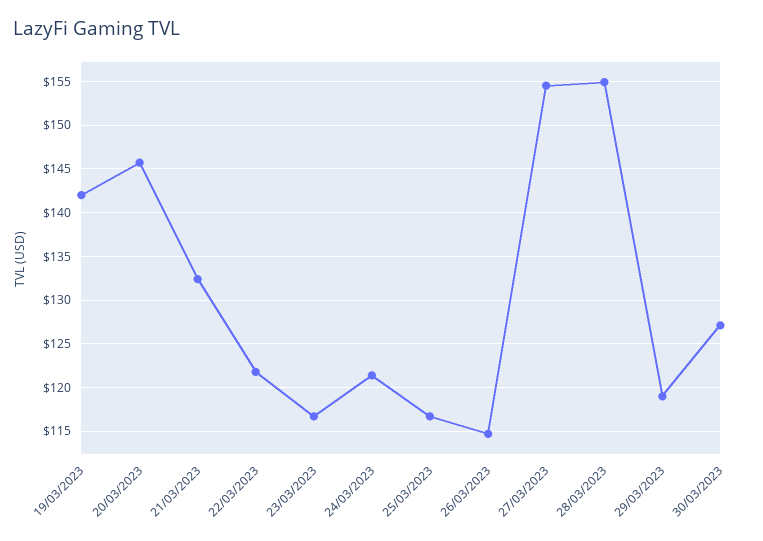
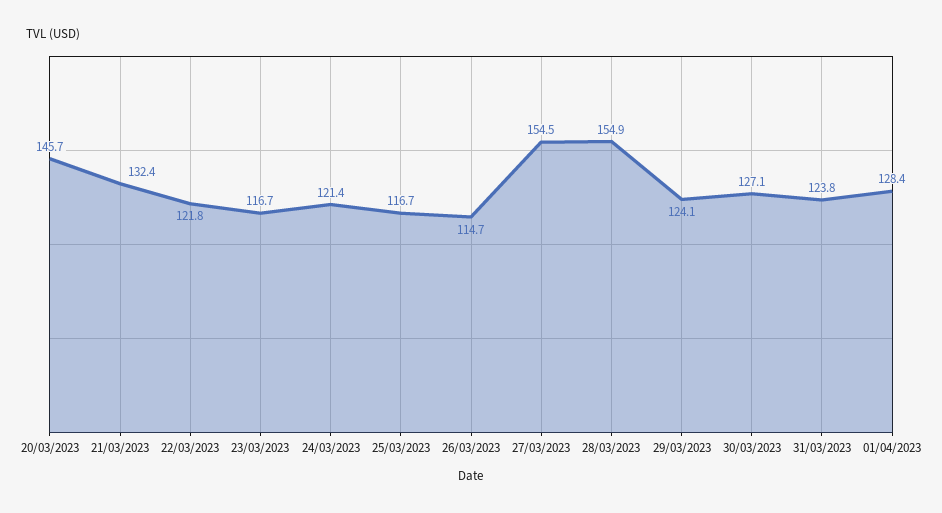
19/03/2023: 142 -> none
29/03/2023: 119 -> 124.1
31/03/2023: none -> 123.8
01/04/2023: none -> 128.4

